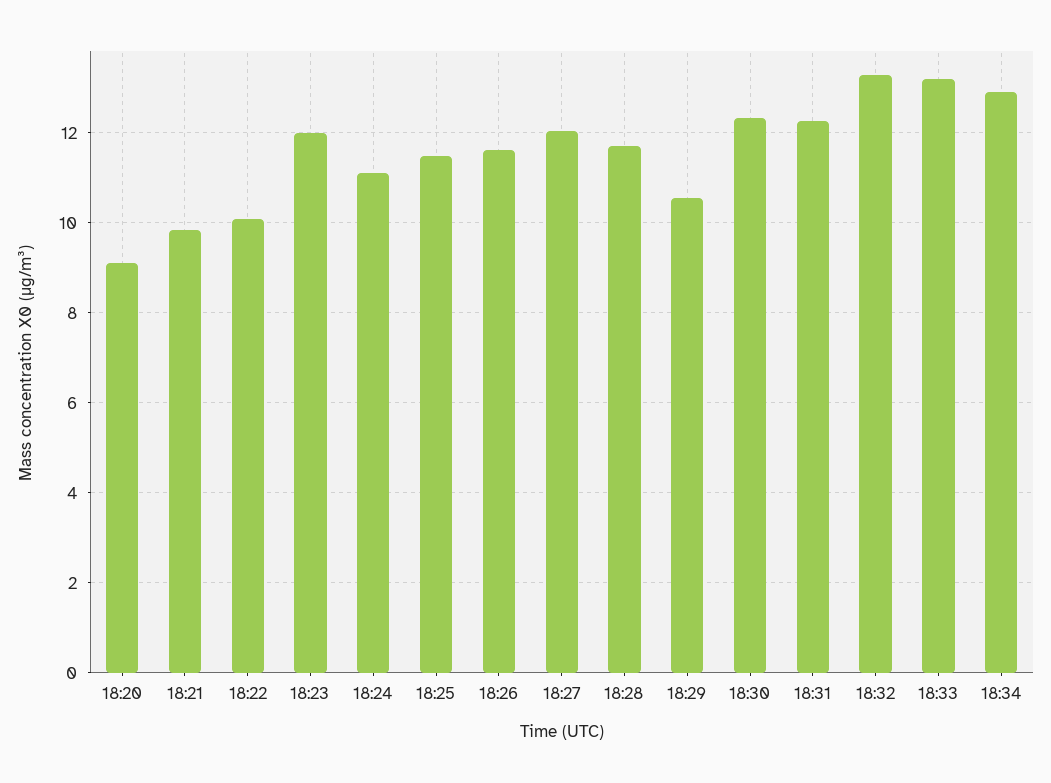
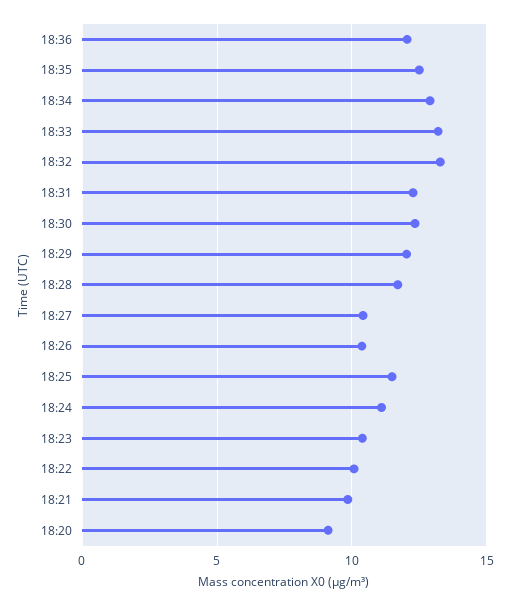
18:23: 12 -> 10.5
18:26: 11.6 -> 10.5
18:27: 12 -> 10.5
18:29: 10.6 -> 12
18:36: none -> 12
18:35: none -> 12.5

